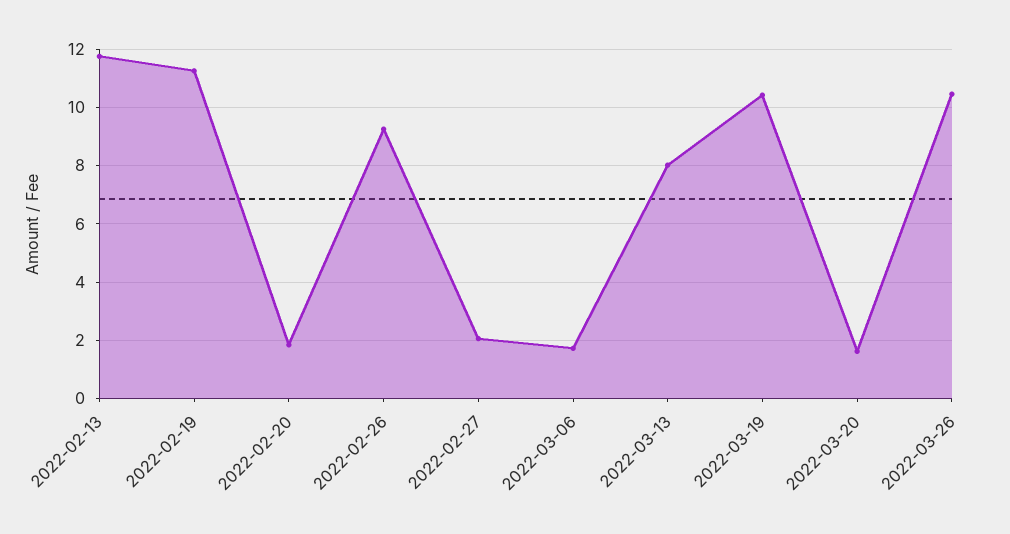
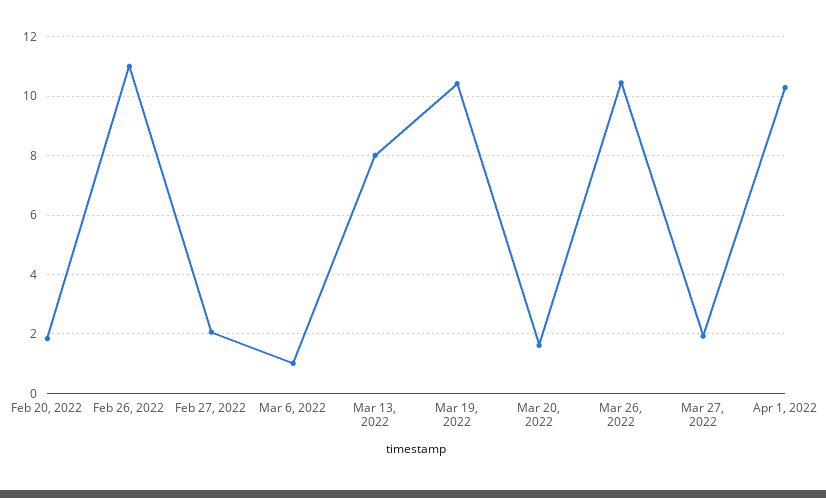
2022-02-13: 11.75 -> none
2022-02-19: 11.25 -> none
2022-02-26: 9.25 -> 11
2022-03-06: 1.75 -> 1
Mar 27, 2022: none -> 2
Apr 1, 2022: none -> 10.25

